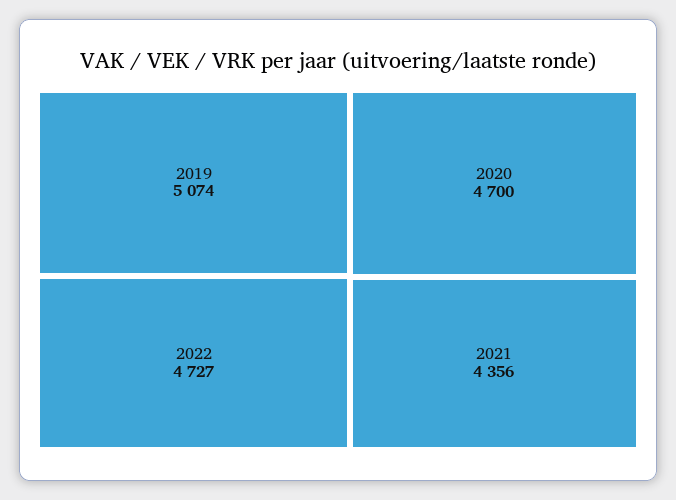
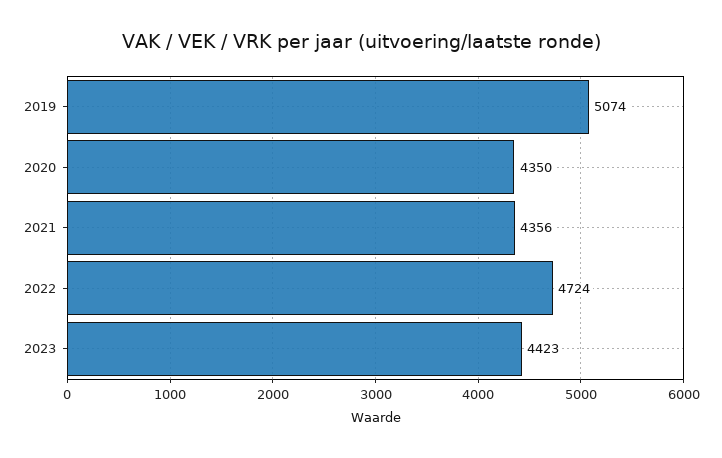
2022: 4727 -> 4724
2020: 4700 -> 4350
2023: none -> 4423

